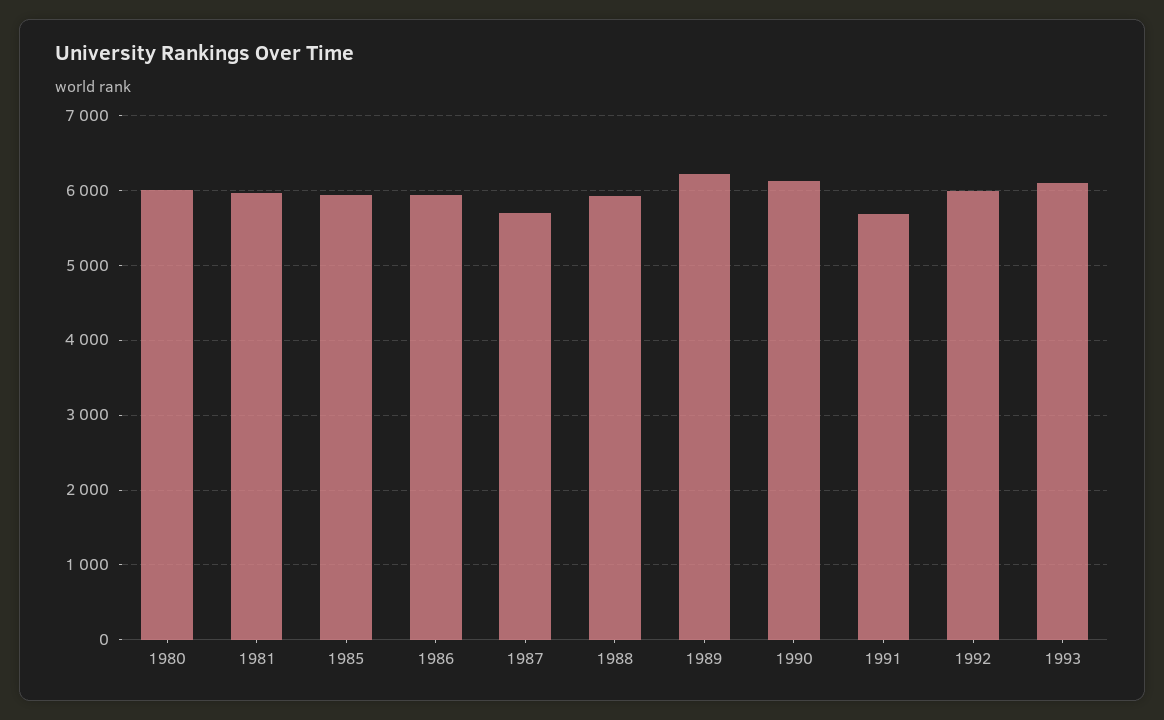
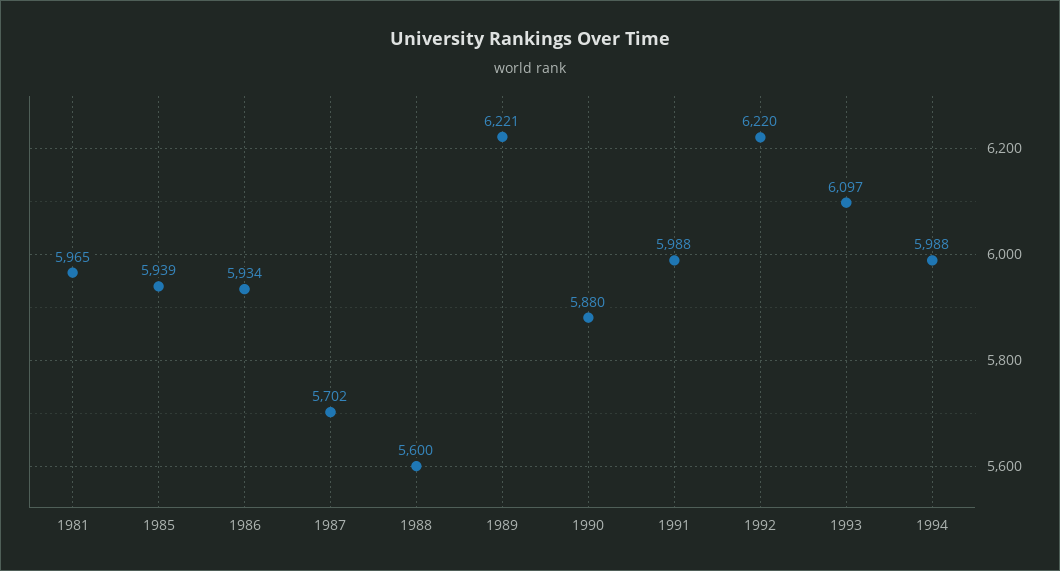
1980: 6000 -> none
1988: 5900 -> 5600
1990: 6100 -> 5880
1991: 5700 -> 5988
1992: 6000 -> 6220
1994: none -> 5988

